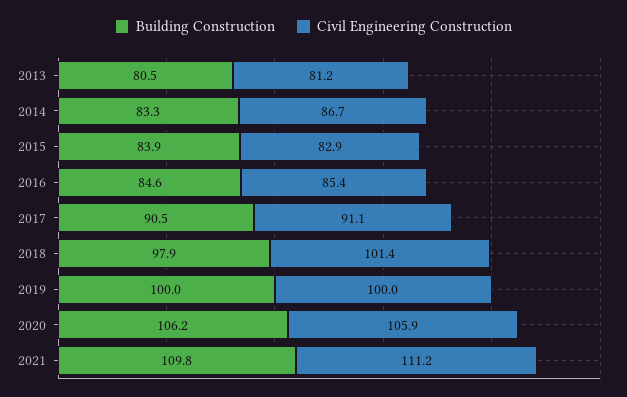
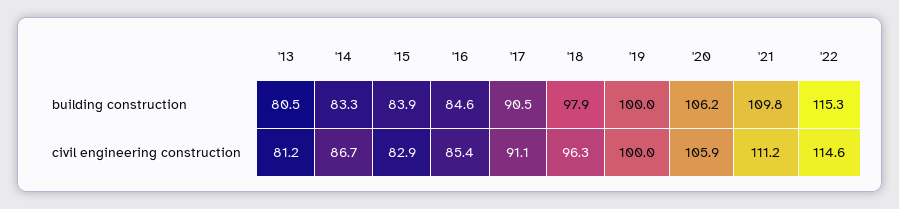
Civil Engineering Construction, 2018: 101.4 -> 96.3
Building Construction, '22: none -> 115.3
Civil Engineering Construction, '22: none -> 114.6

